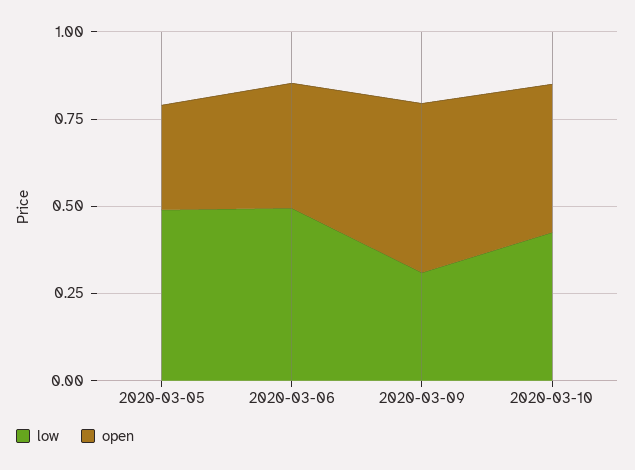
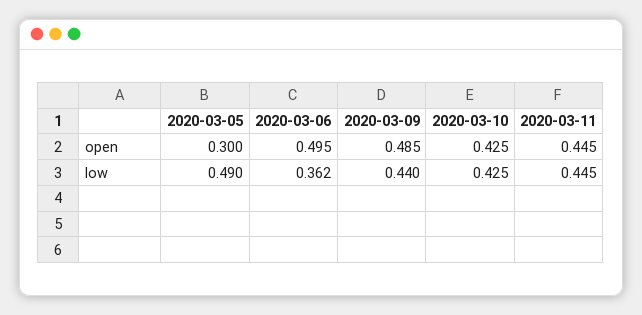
low, 2020-03-06: 0.5 -> 0.362
open, 2020-03-06: 0.35 -> 0.495
low, 2020-03-09: 0.3 -> 0.44
open, 2020-03-11: none -> 0.445
low, 2020-03-11: none -> 0.445

